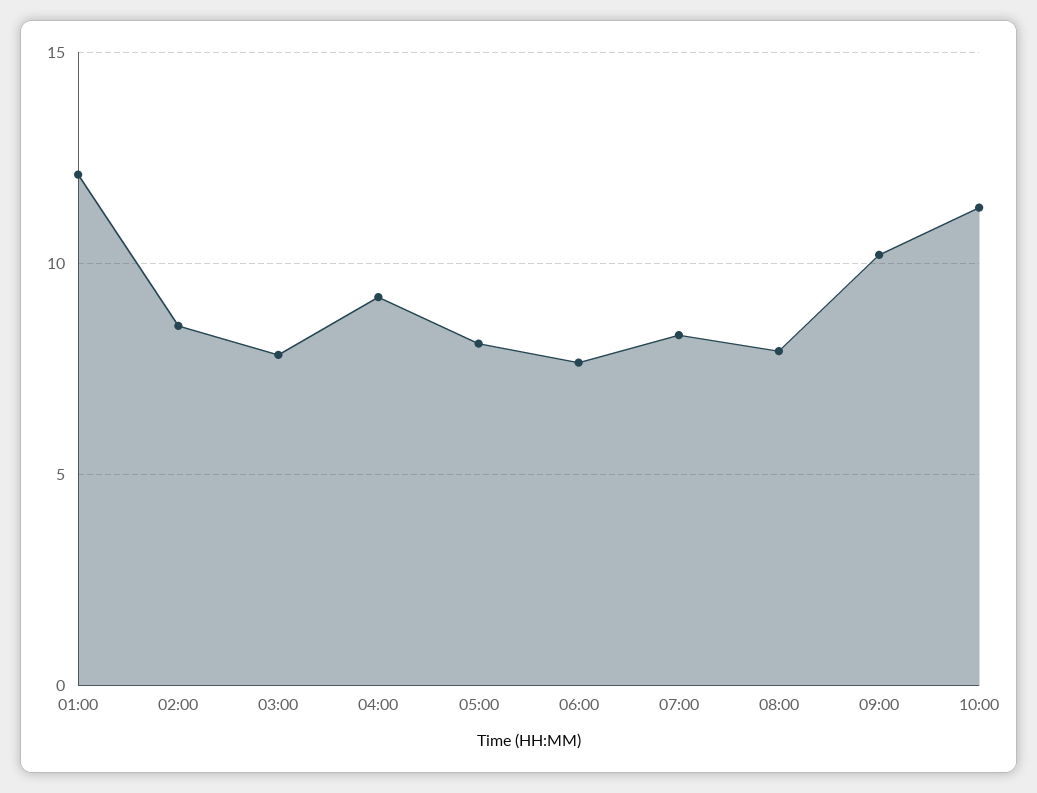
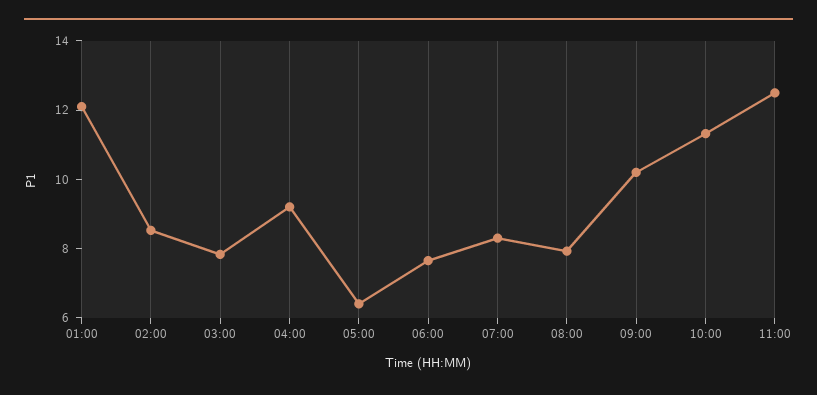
05:00: 8 -> 6.5
11:00: none -> 12.5

